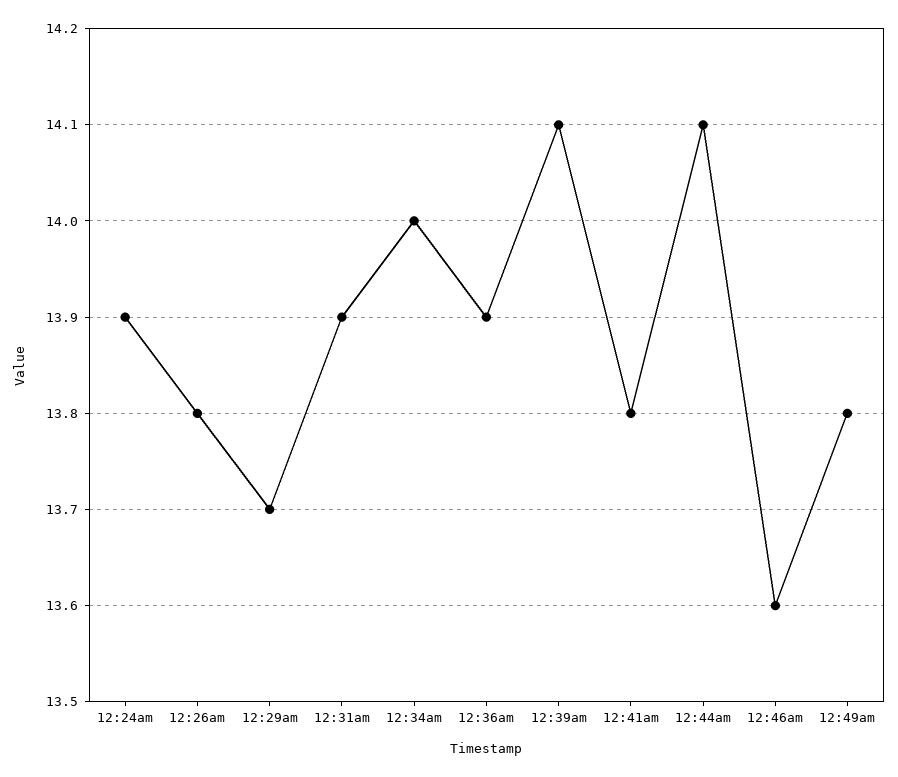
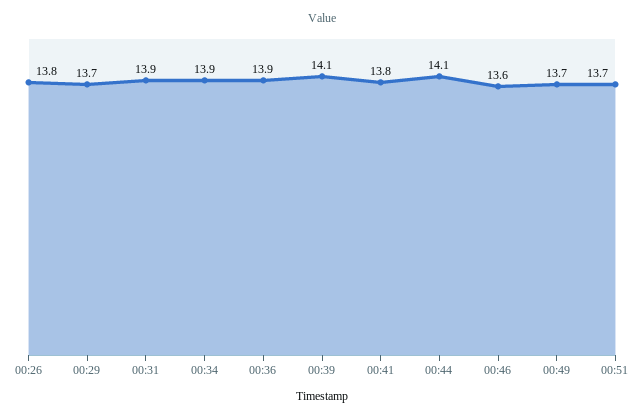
12:24am: 13.9 -> none
12:34am: 14 -> 13.9
12:49am: 13.8 -> 13.7
00:51: none -> 13.7

